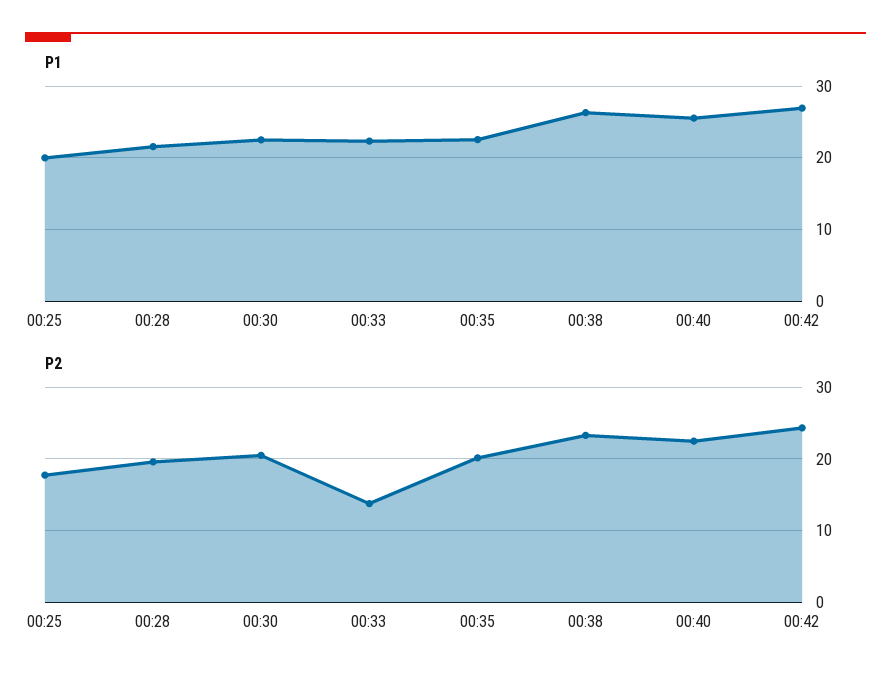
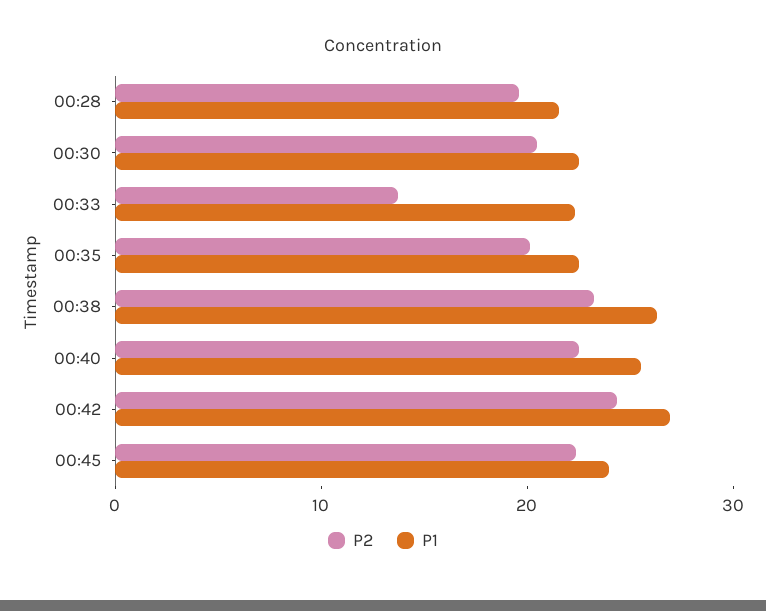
P1, 00:25: 20 -> none
P2, 00:25: 18 -> none
P2, 00:45: none -> 22
P1, 00:45: none -> 24

